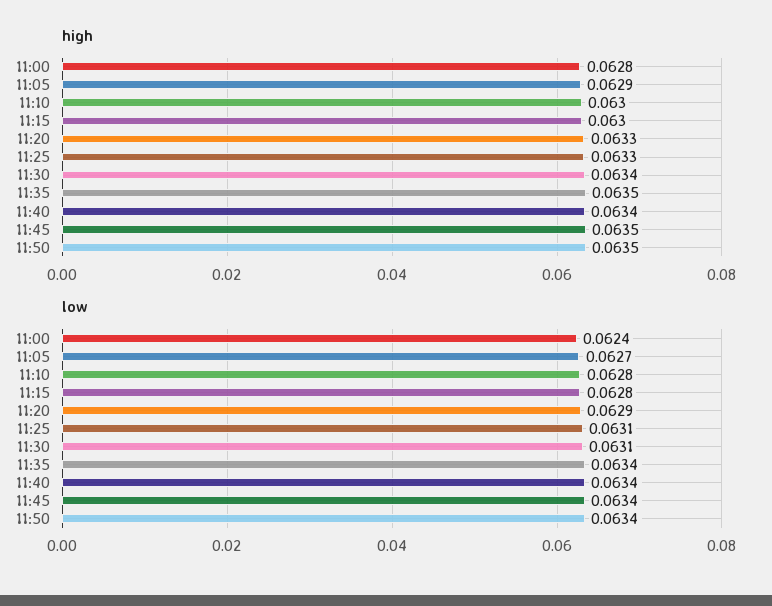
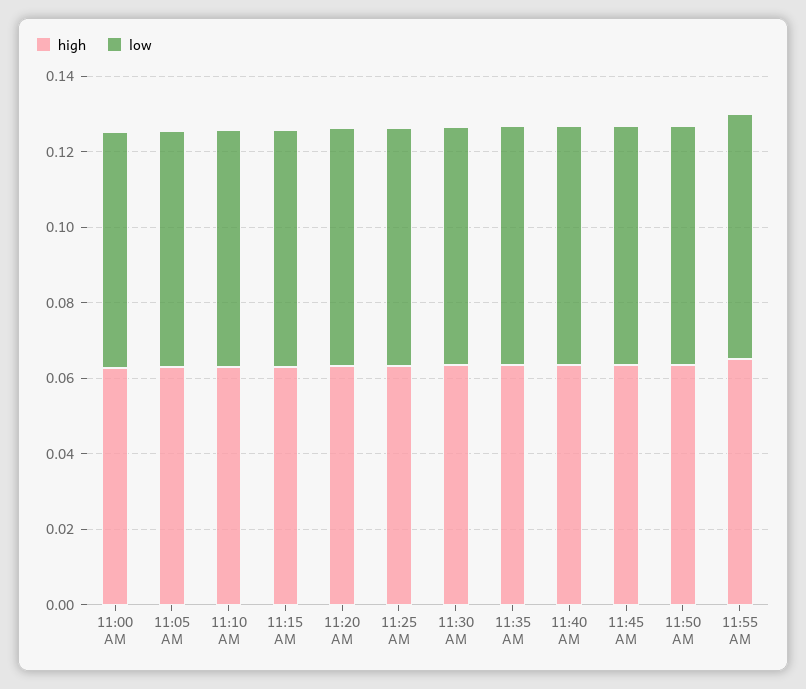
high, 11:55 AM: none -> 0.065
low, 11:55 AM: none -> 0.065

